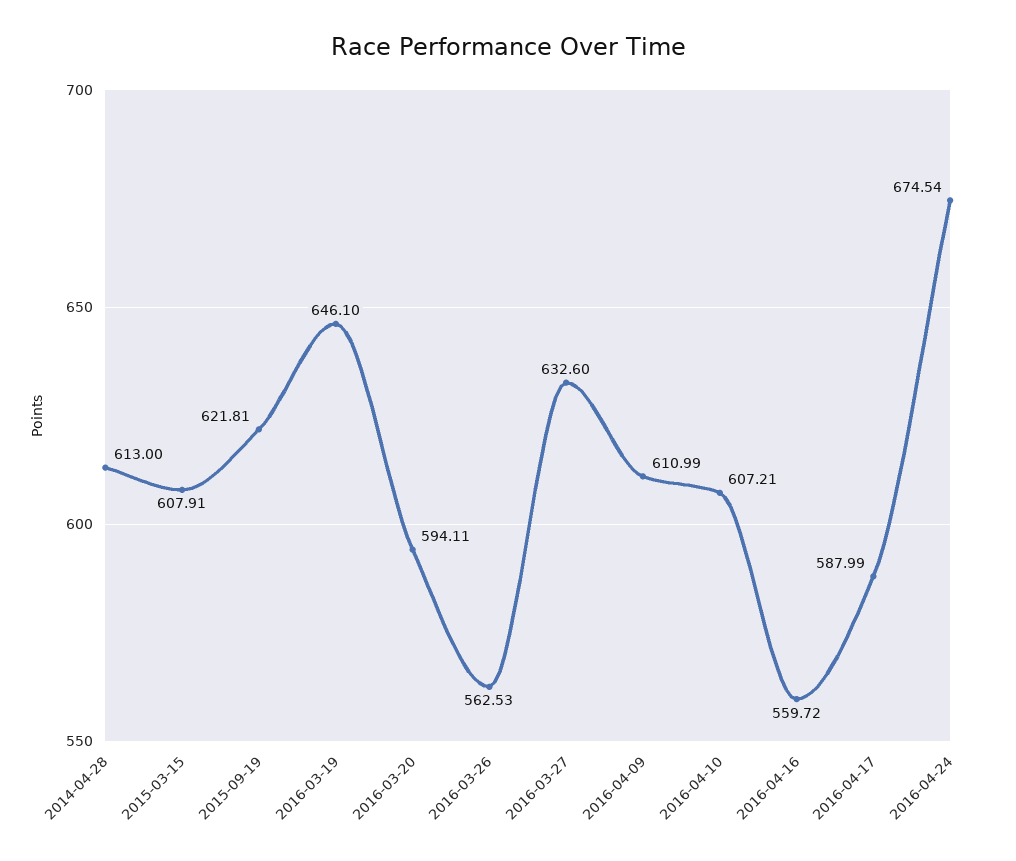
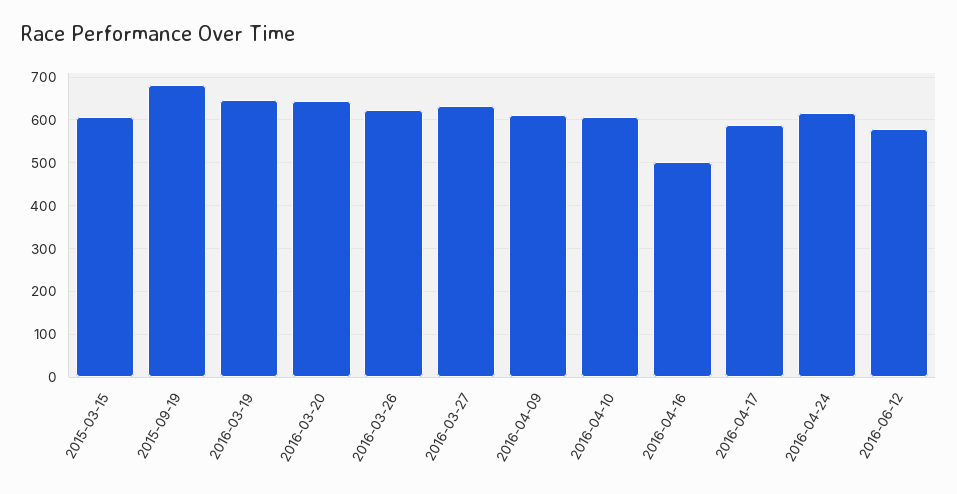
2014-04-28: 613 -> none
2015-09-19: 621.81 -> 680
2016-03-20: 594.11 -> 640
2016-03-26: 562.53 -> 620
2016-04-16: 559.72 -> 500
2016-04-24: 674.54 -> 620
2016-06-12: none -> 580

